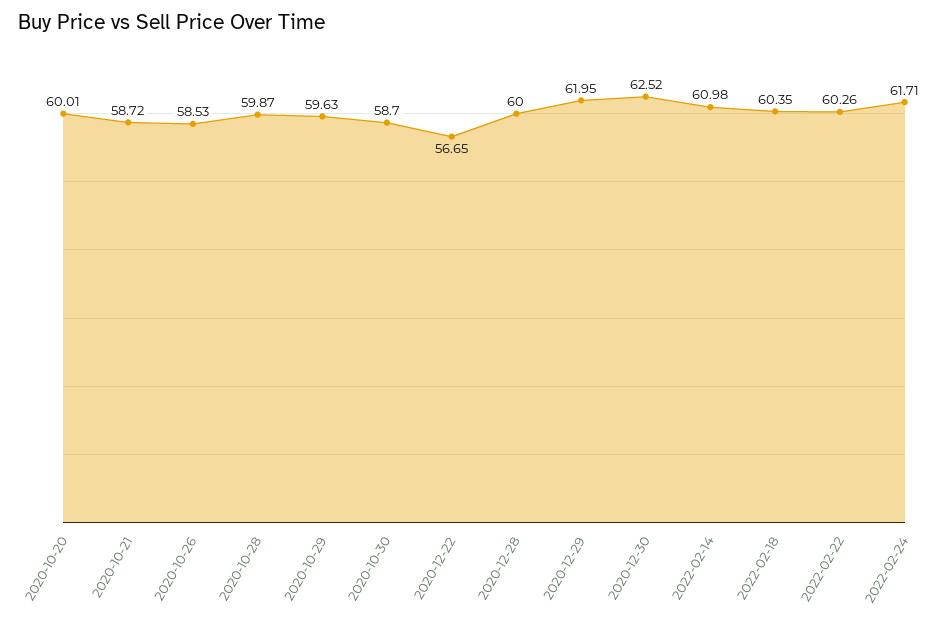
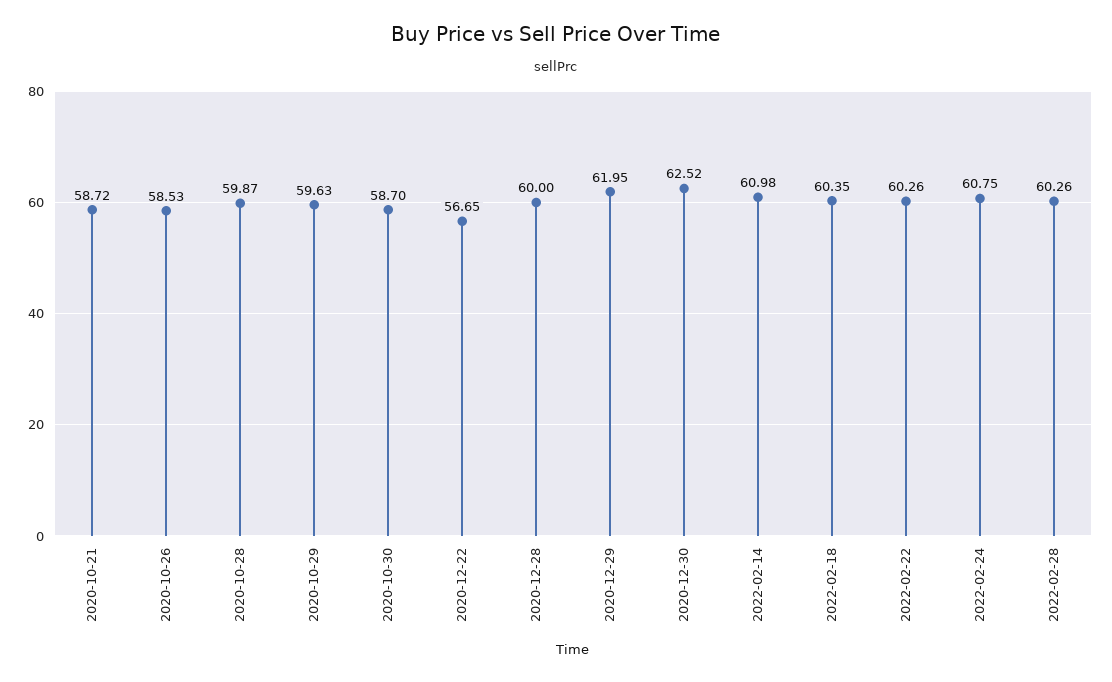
2020-10-20: 60.01 -> none
2022-02-24: 61.71 -> 60.75
2022-02-28: none -> 60.26

